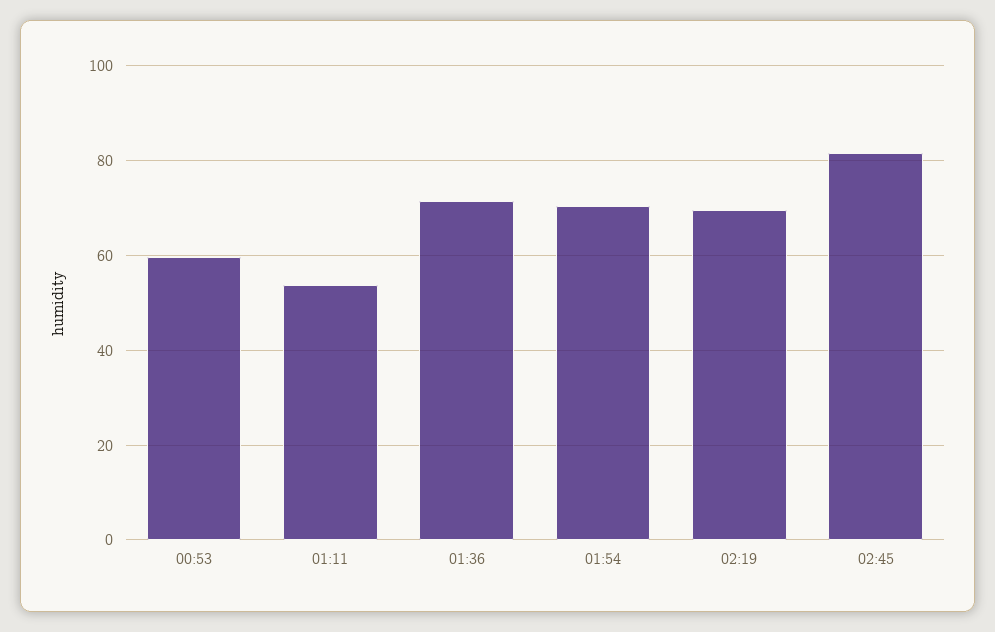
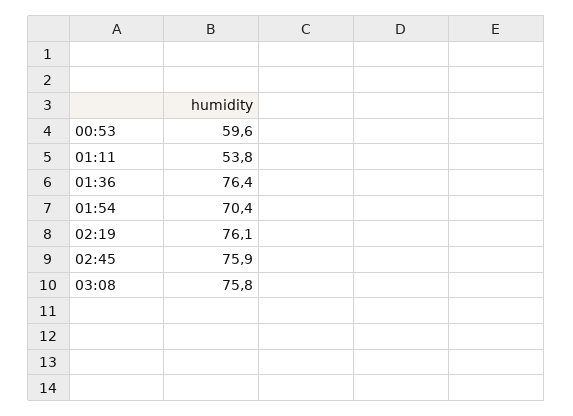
01:36: 72 -> 76.4
02:19: 70 -> 76.1
02:45: 82 -> 75.9
03:08: none -> 75.8

